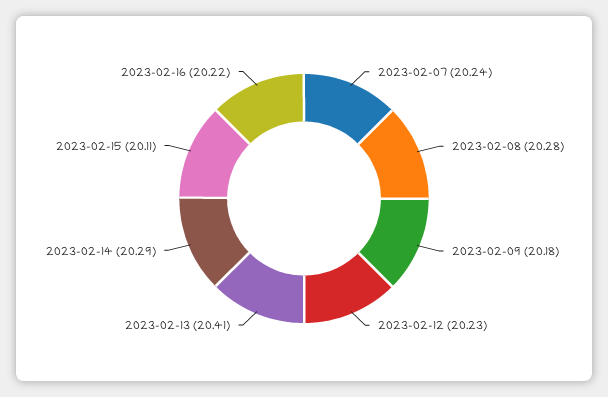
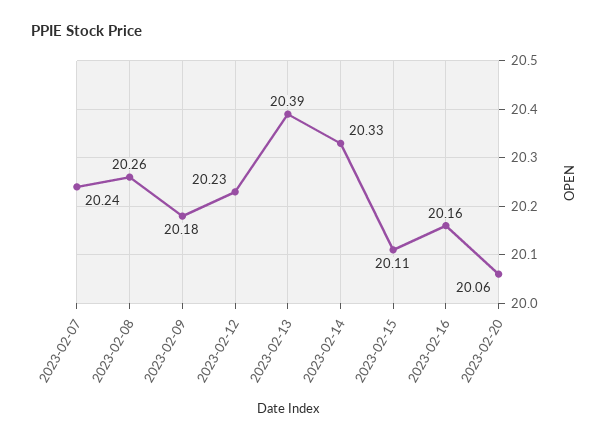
2023-02-08: 20.28 -> 20.26
2023-02-13: 20.41 -> 20.39
2023-02-14: 20.29 -> 20.33
2023-02-16: 20.22 -> 20.16
2023-02-20: none -> 20.06

